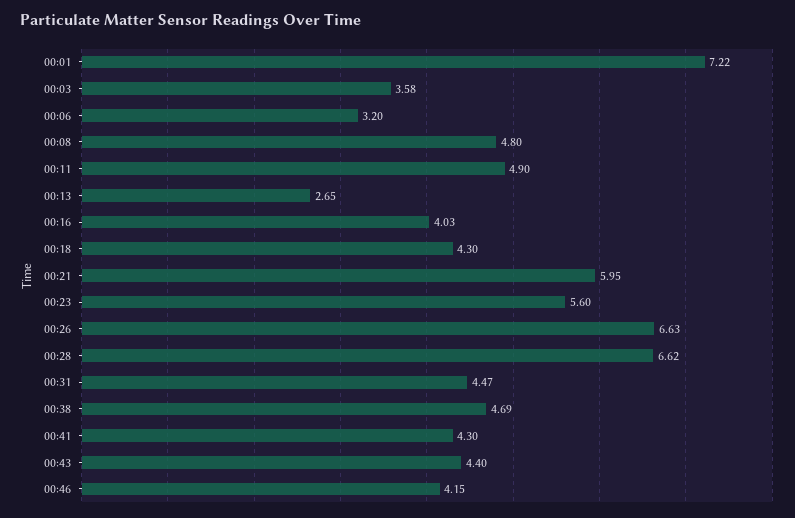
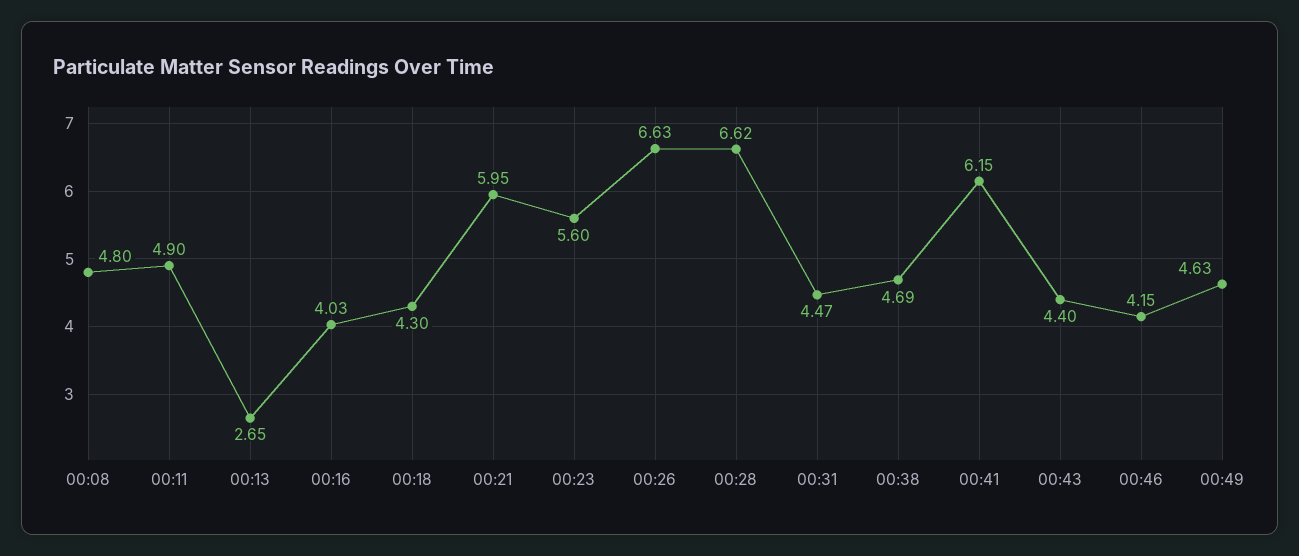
00:01: 7.22 -> none
00:03: 3.58 -> none
00:06: 3.2 -> none
00:41: 4.3 -> 6.15
00:49: none -> 4.63

